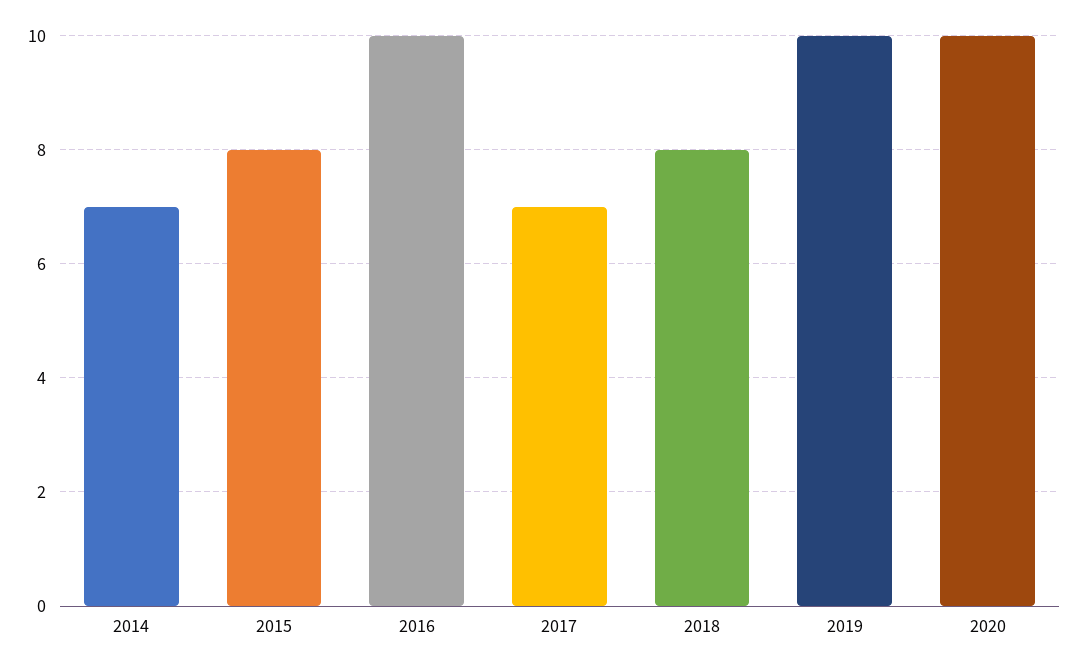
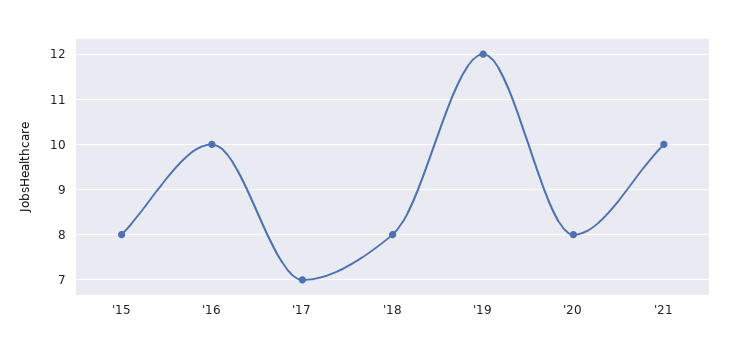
2014: 7 -> none
2019: 10 -> 12
2020: 10 -> 8
'21: none -> 10

